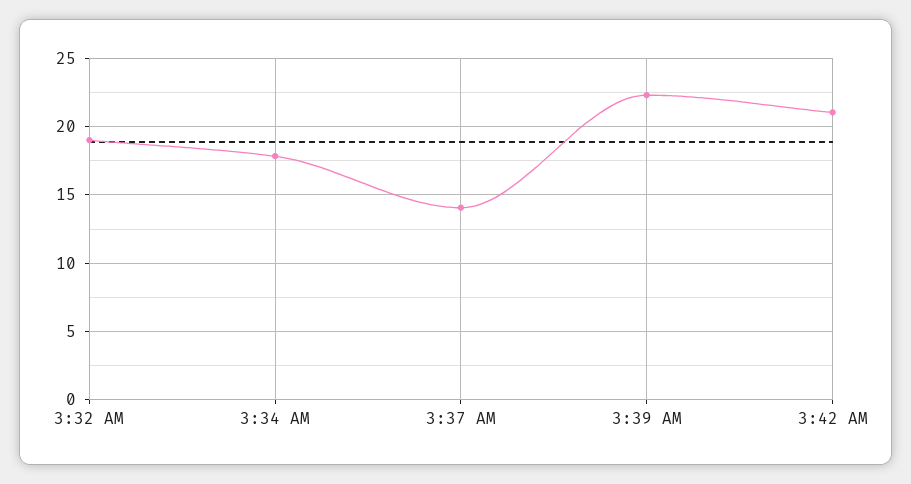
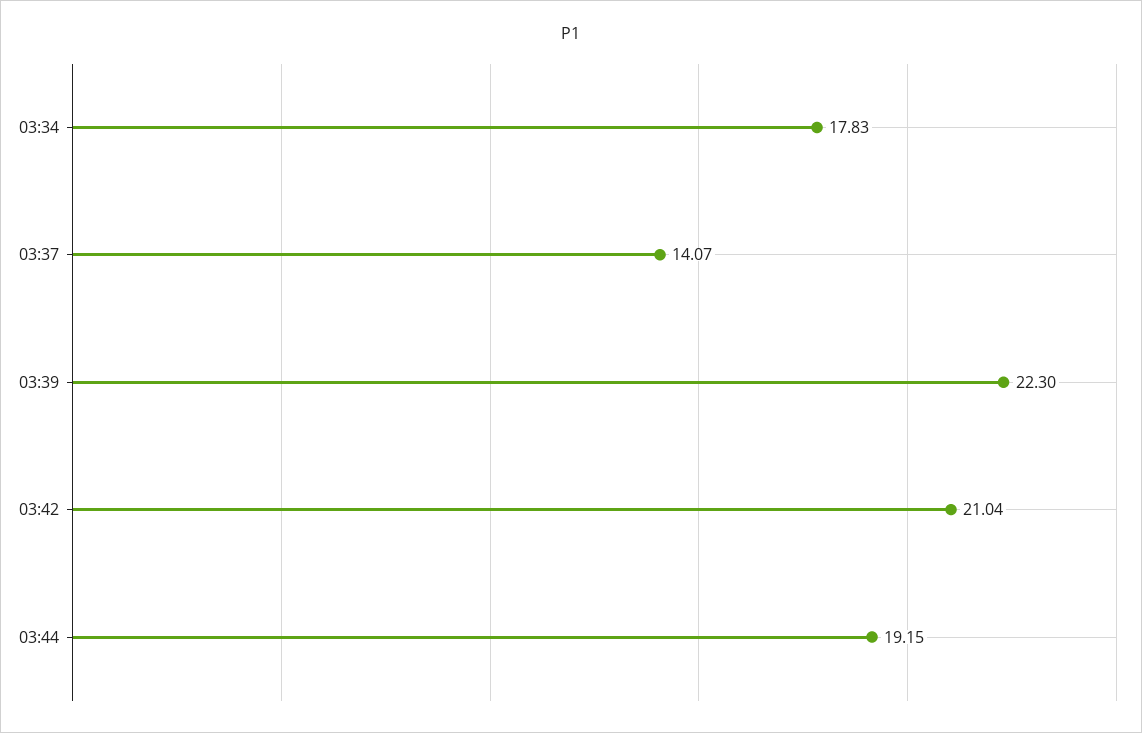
3:32 AM: 19 -> none
03:44: none -> 19.15

